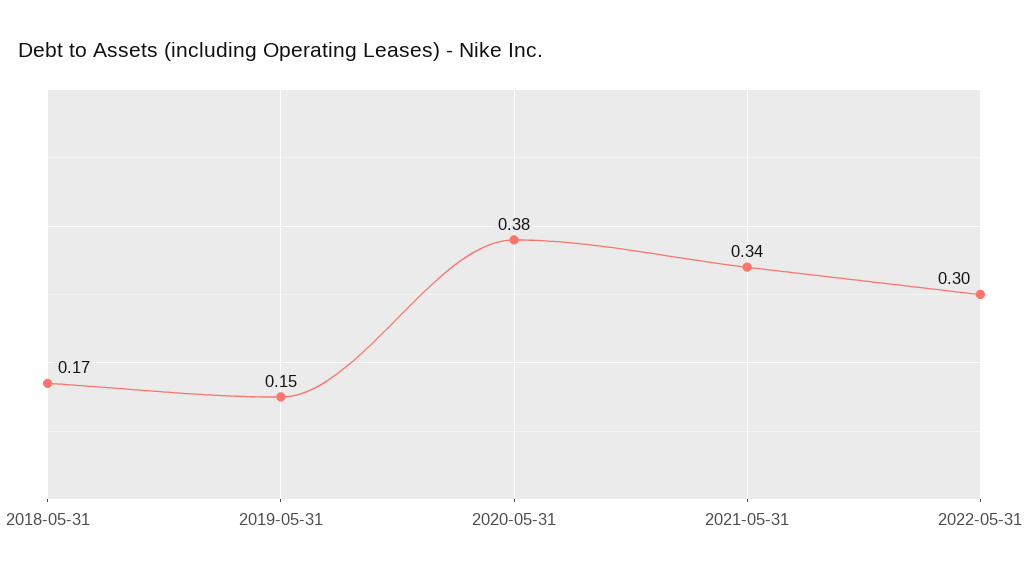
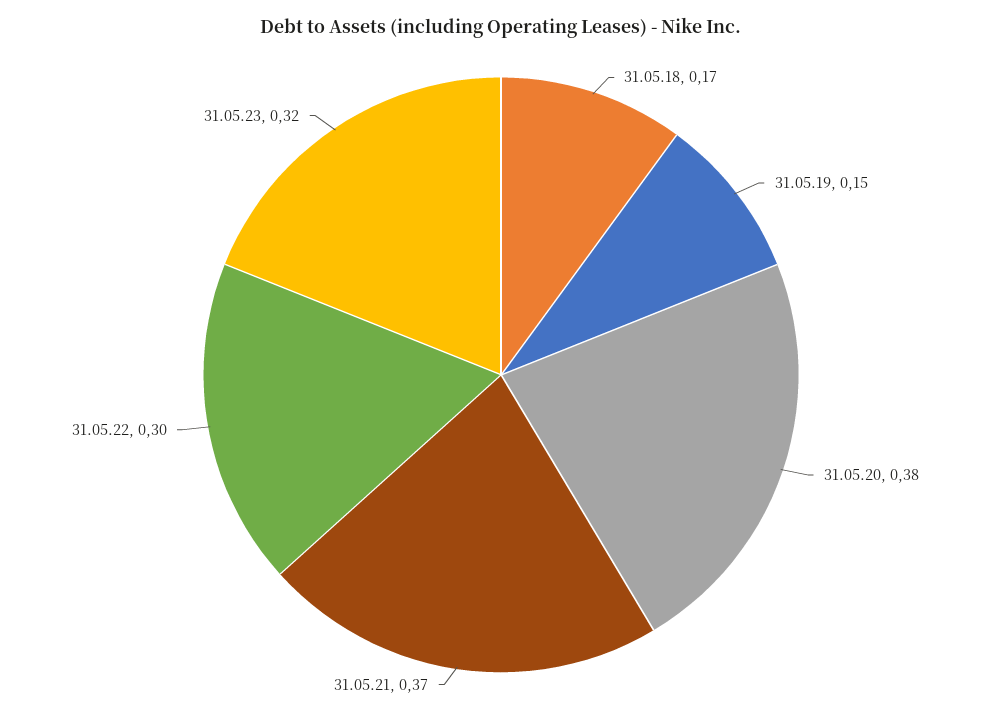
2021-05-31: 0.34 -> 0.37
31.05.23: none -> 0.32

